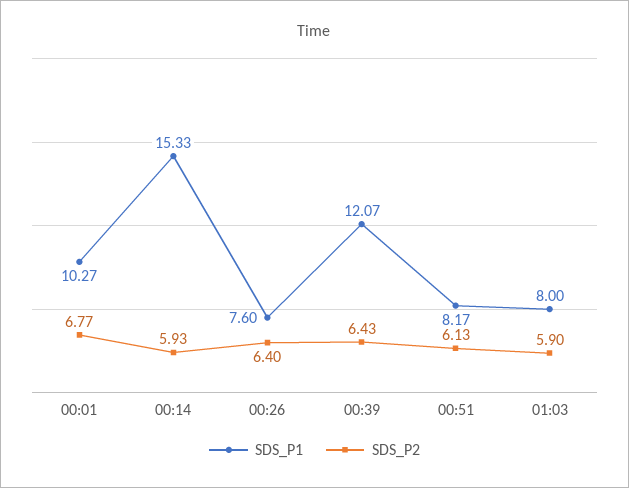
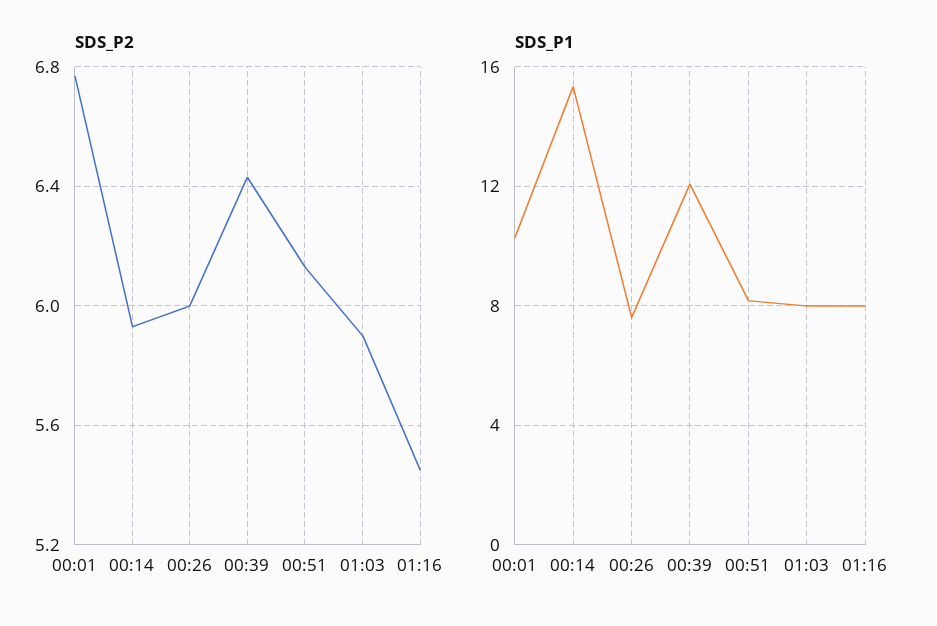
SDS_P2, 00:26: 6.4 -> 6
SDS_P2, 01:16: none -> 5.45
SDS_P1, 01:16: none -> 8

